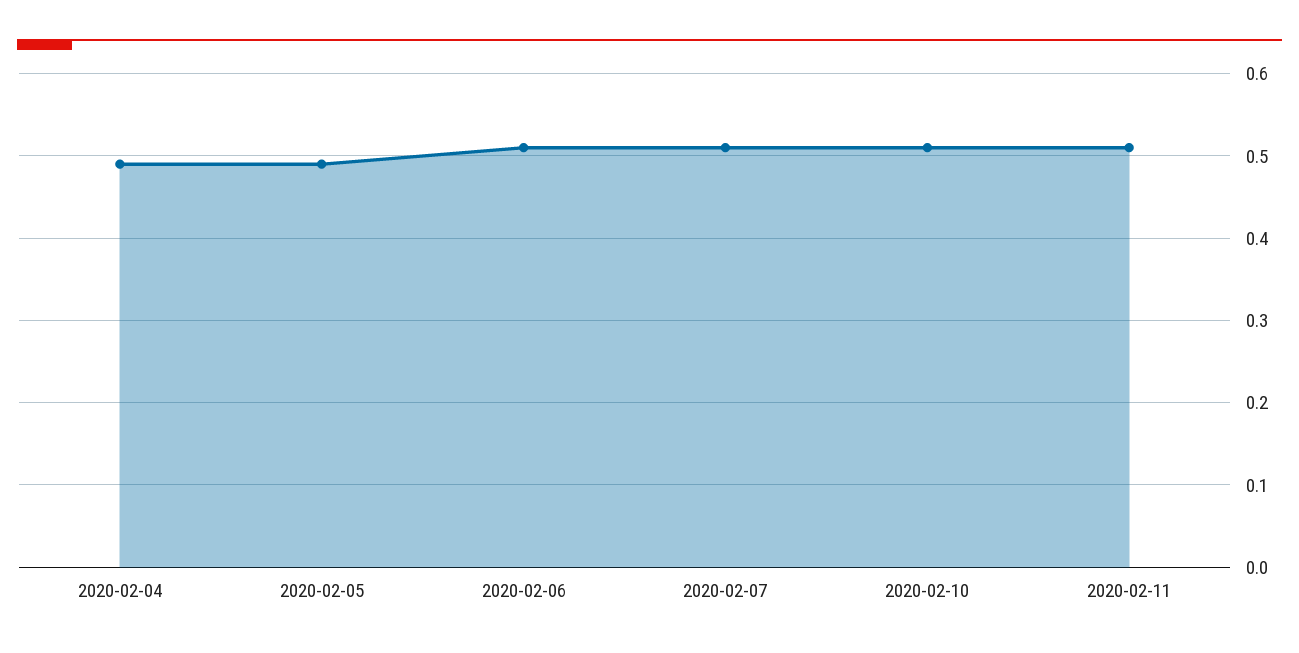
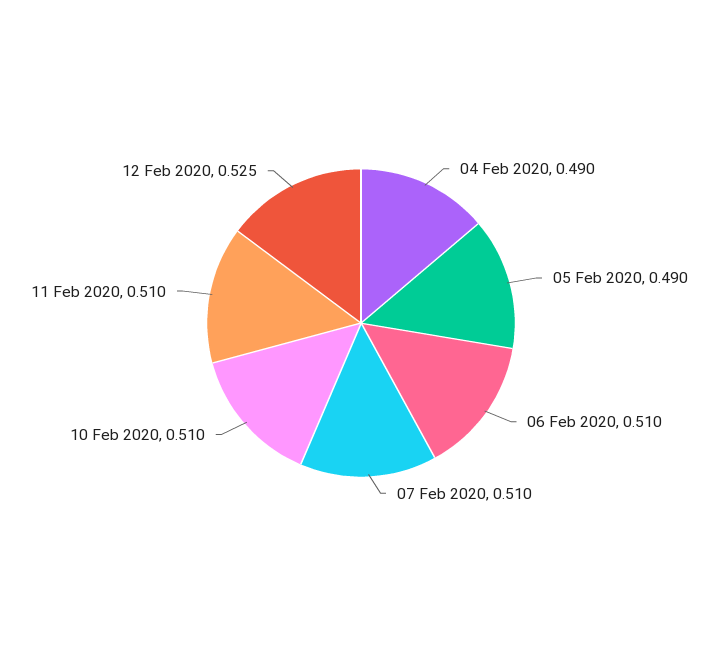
12 Feb 2020: none -> 0.525

